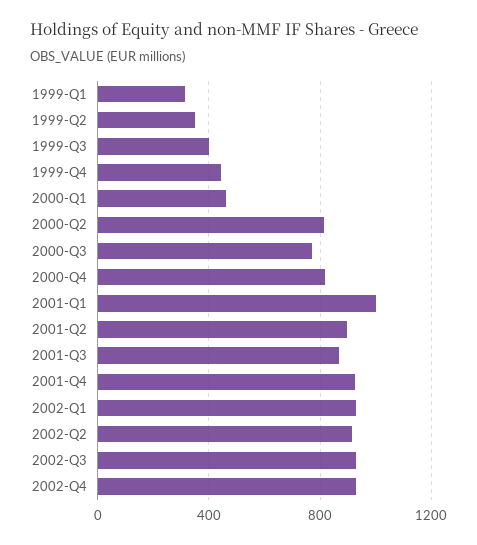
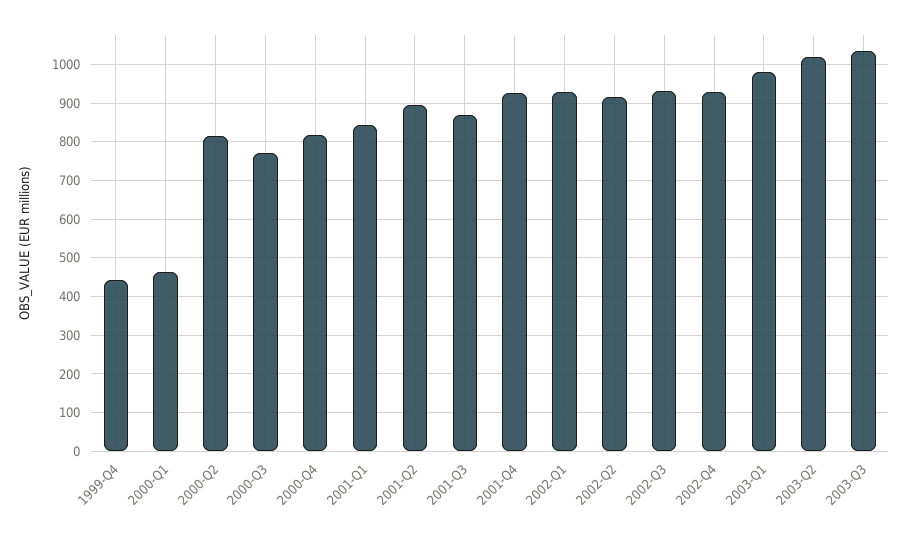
1999-Q1: 300 -> none
1999-Q2: 350 -> none
1999-Q3: 400 -> none
2001-Q1: 1000 -> 840
2003-Q1: none -> 980
2003-Q2: none -> 1020
2003-Q3: none -> 1040

